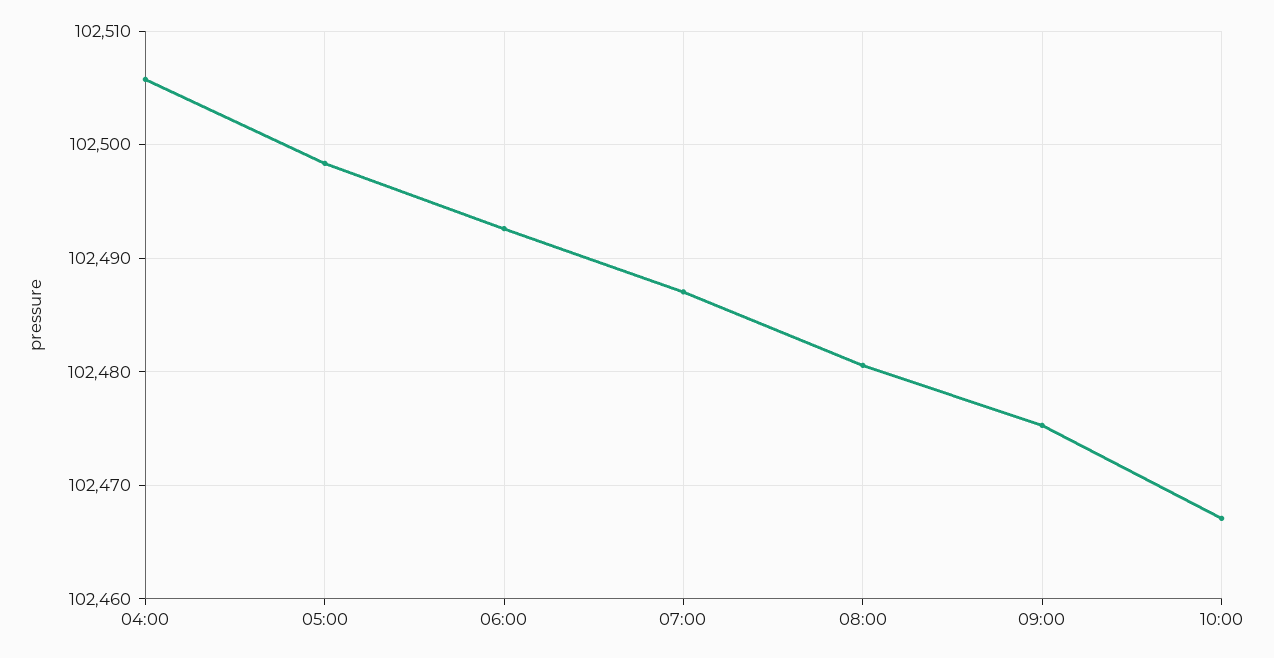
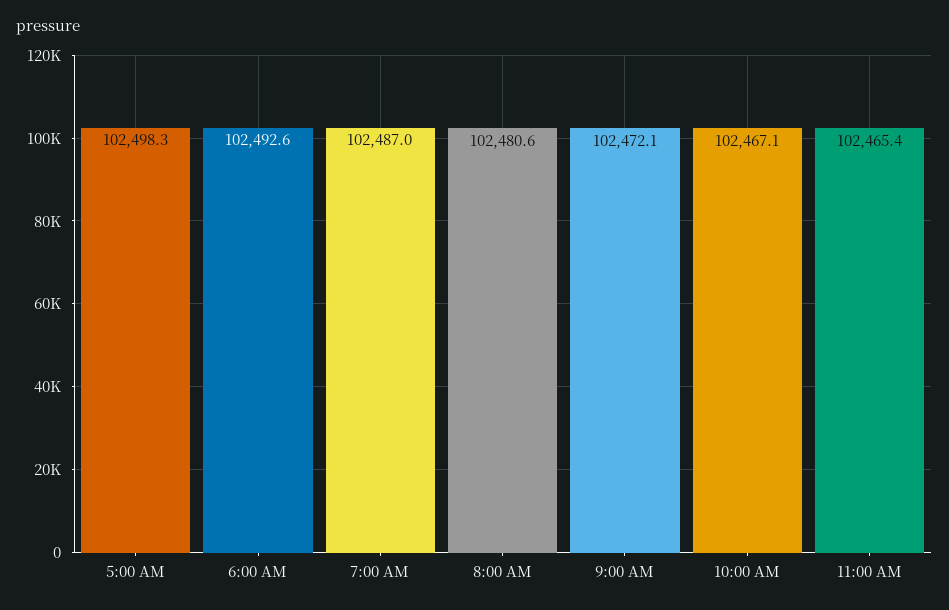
04:00: 102506 -> none
09:00: 102475 -> 102472.1
11:00 AM: none -> 102465.4

